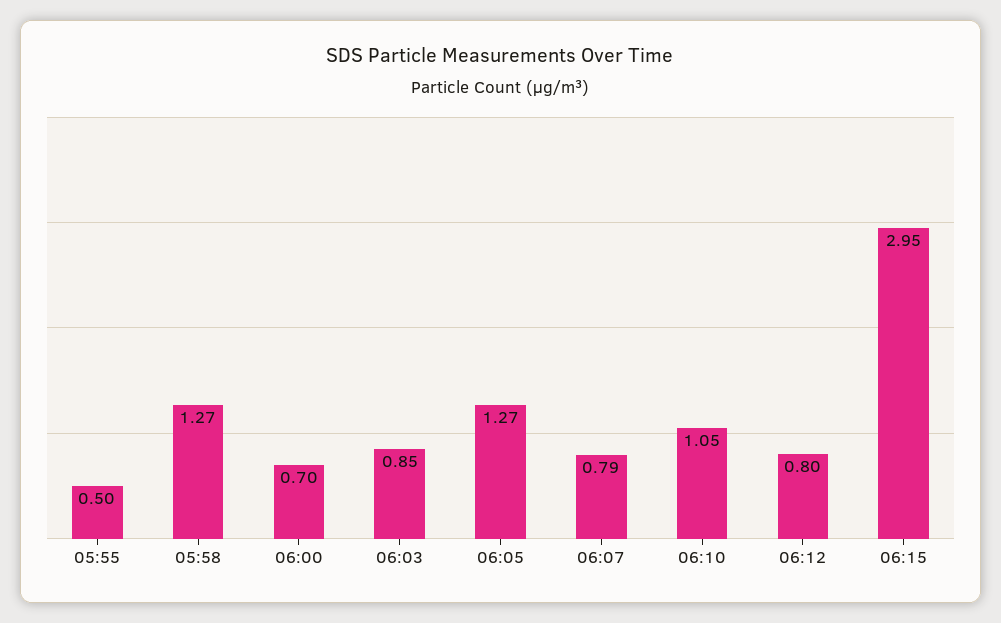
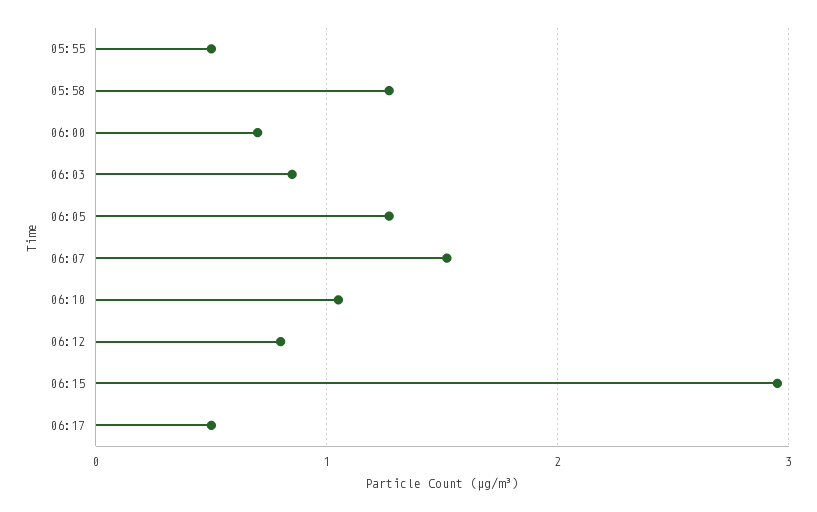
06:07: 0.79 -> 1.5
06:17: none -> 0.5

